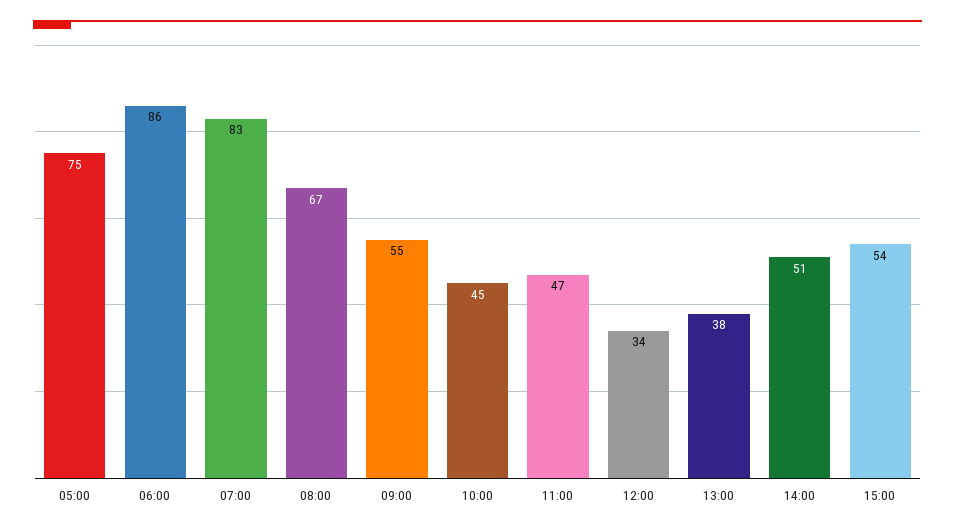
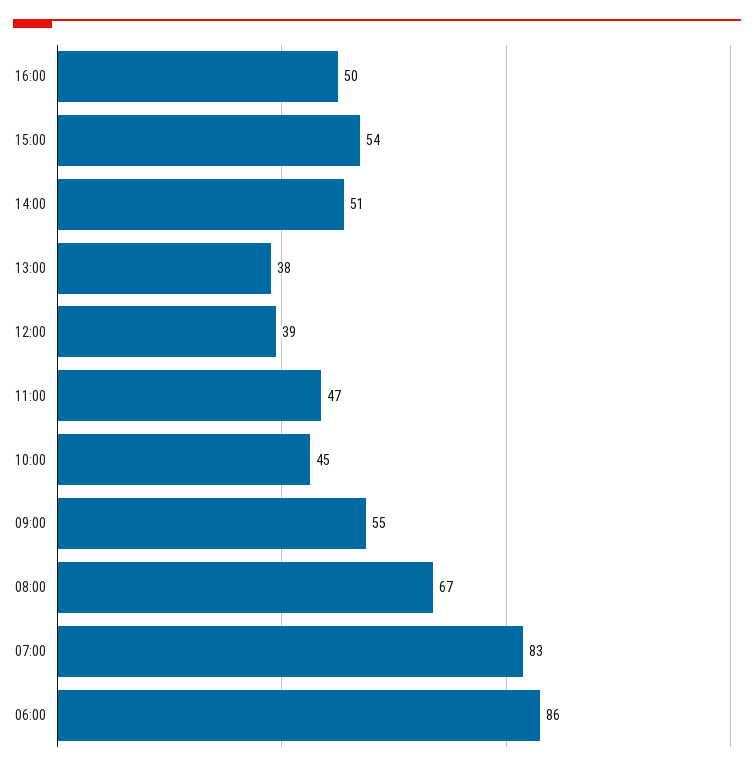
05:00: 75 -> none
12:00: 34 -> 39
16:00: none -> 50

